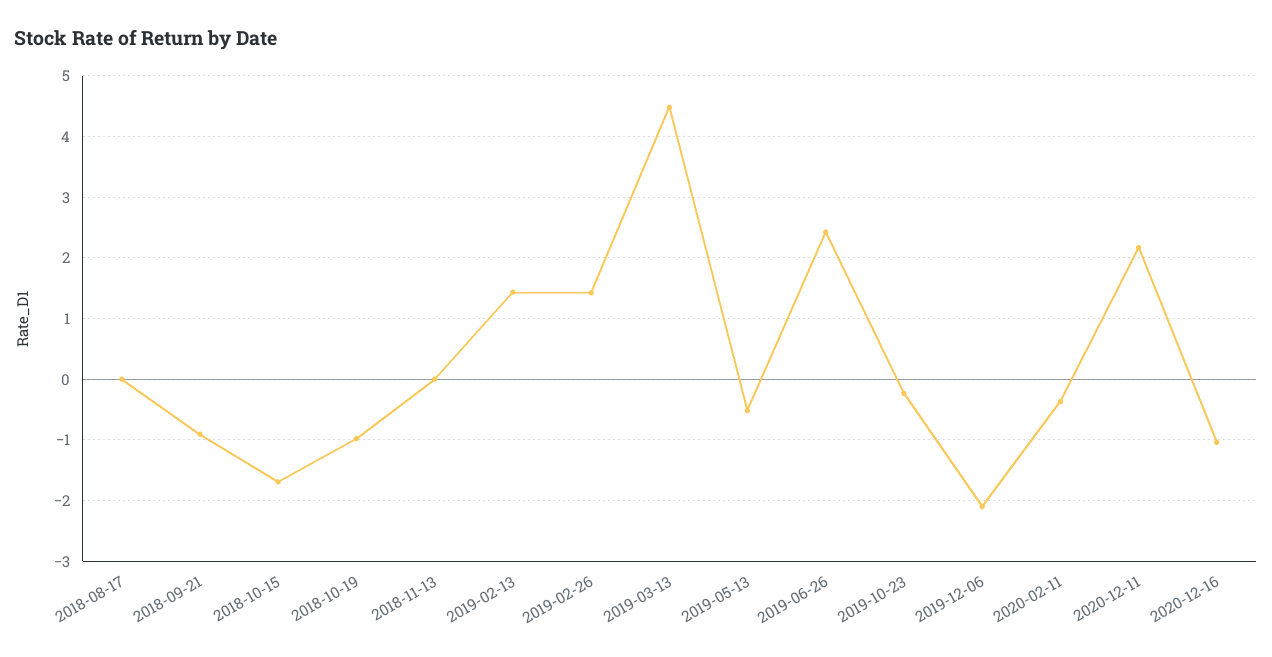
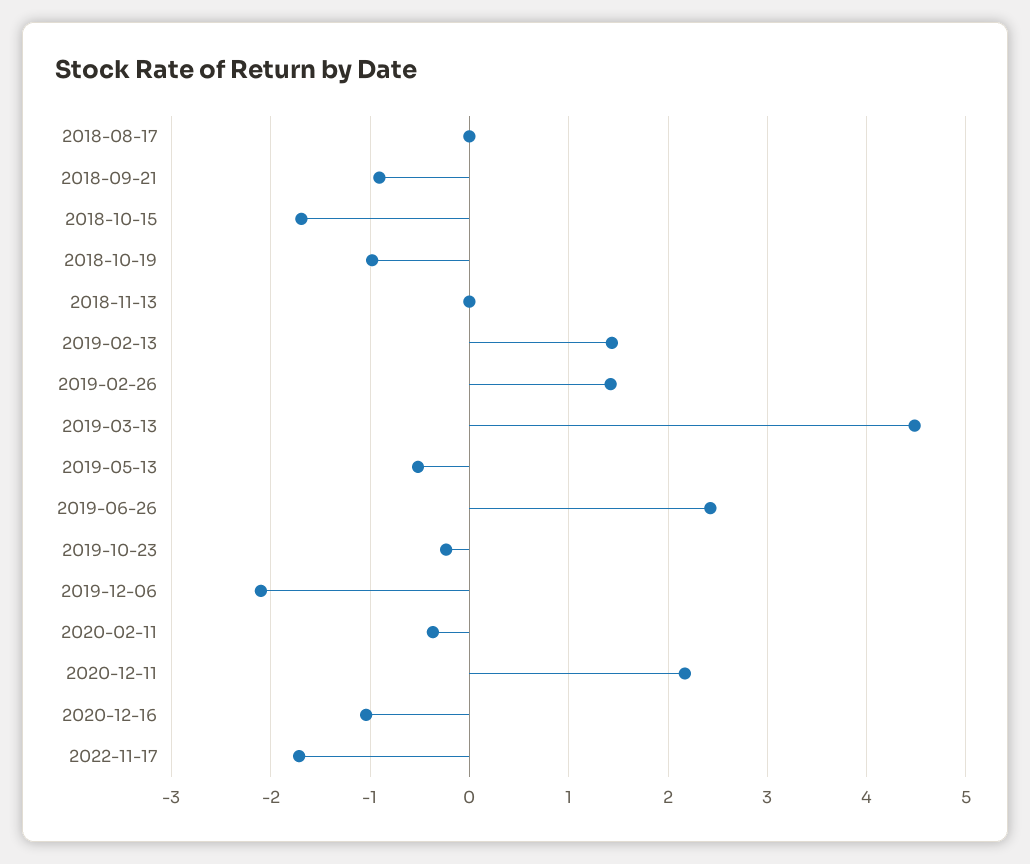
2022-11-17: none -> -1.7

